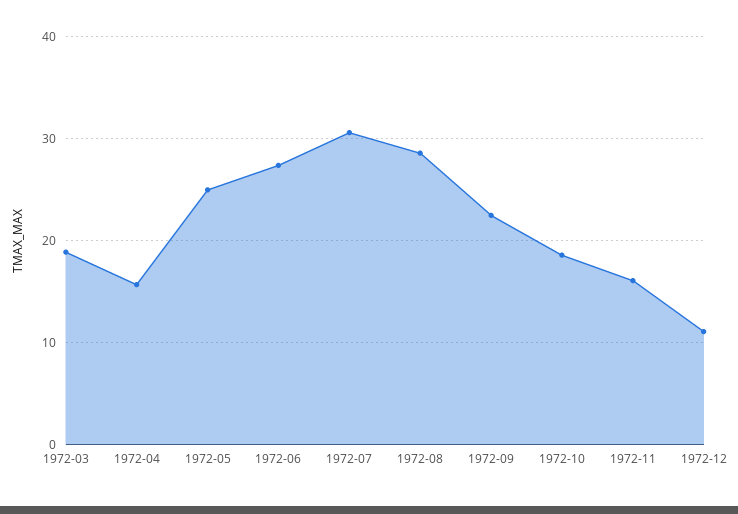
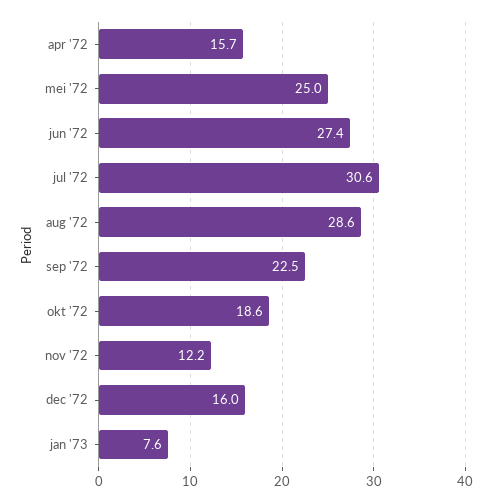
1972-03: 19 -> none
1972-11: 16 -> 12.2
1972-12: 11 -> 16
jan '73: none -> 7.6

